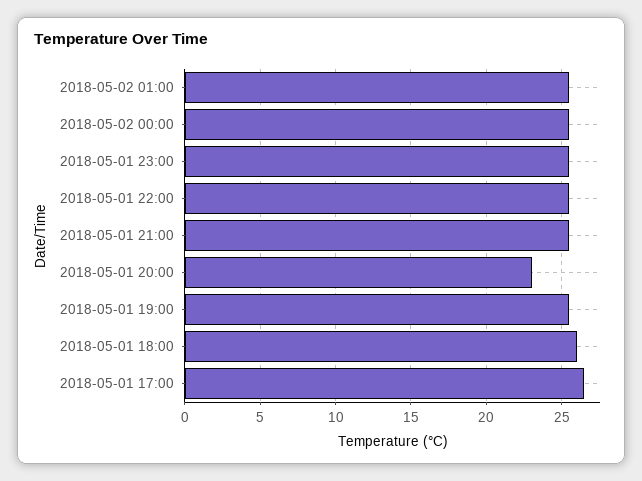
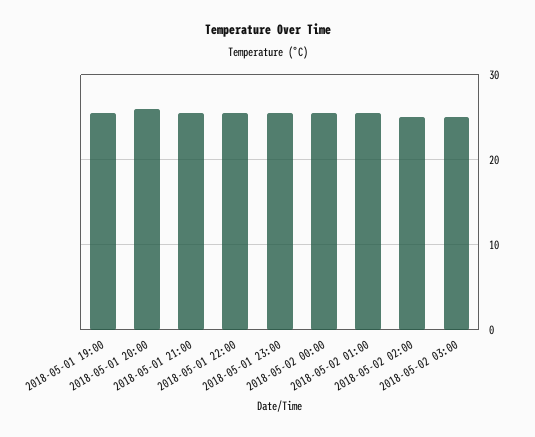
2018-05-01 20:00: 23 -> 26
2018-05-01 18:00: 26 -> none
2018-05-01 17:00: 26.5 -> none
2018-05-02 02:00: none -> 25
2018-05-02 03:00: none -> 25

